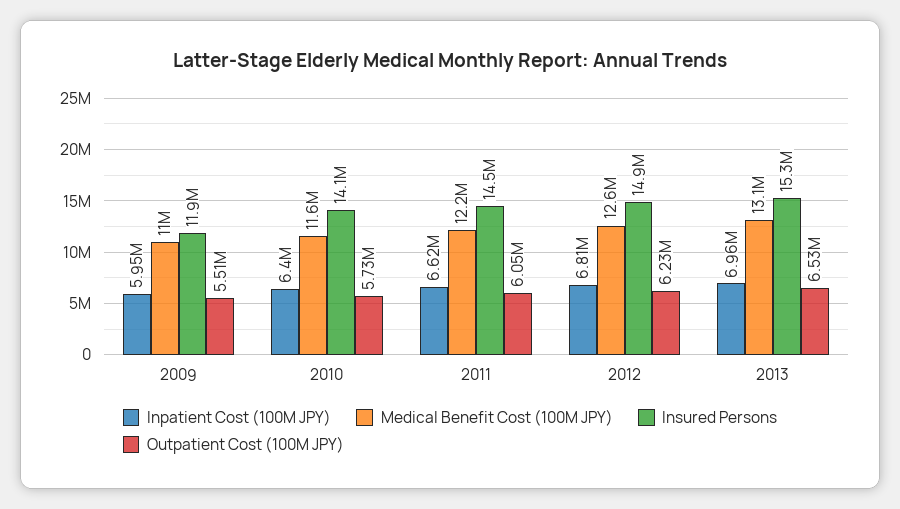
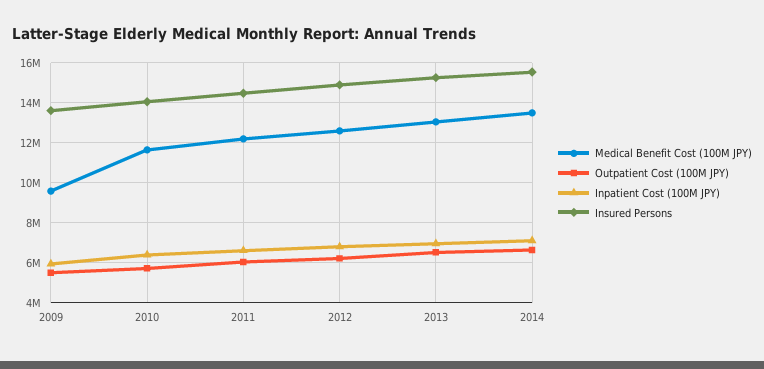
Medical Benefit Cost (100M JPY), 2009: 11000000 -> 9500000
Insured Persons, 2009: 11900000 -> 13500000
Medical Benefit Cost (100M JPY), 2014: none -> 13500000
Outpatient Cost (100M JPY), 2014: none -> 6500000
Inpatient Cost (100M JPY), 2014: none -> 7000000
Insured Persons, 2014: none -> 15500000

